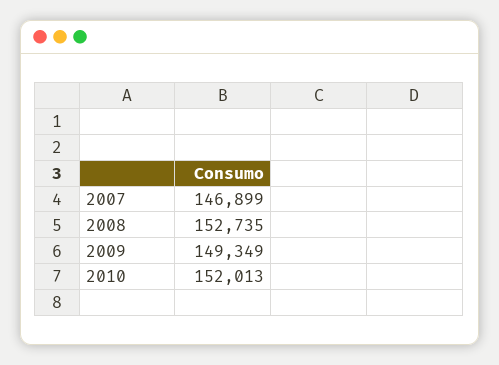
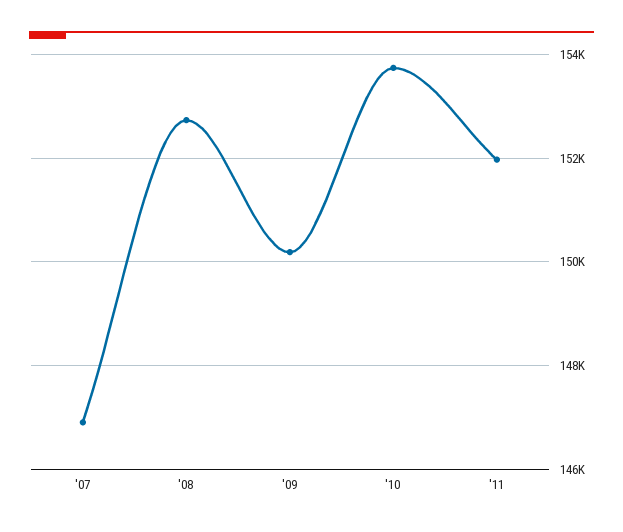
2009: 149349 -> 150200
2010: 152013 -> 153800
'11: none -> 152000

